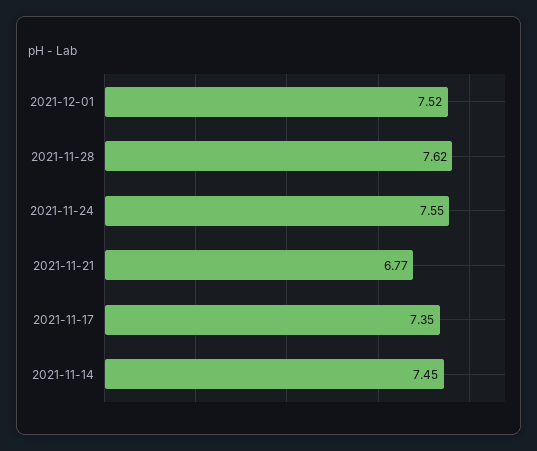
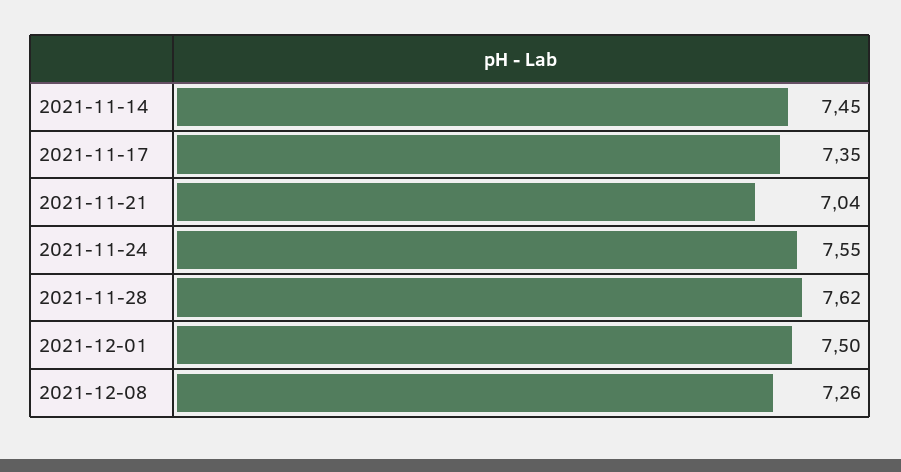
2021-12-01: 7.52 -> 7.5
2021-11-21: 6.77 -> 7.04
2021-12-08: none -> 7.26

